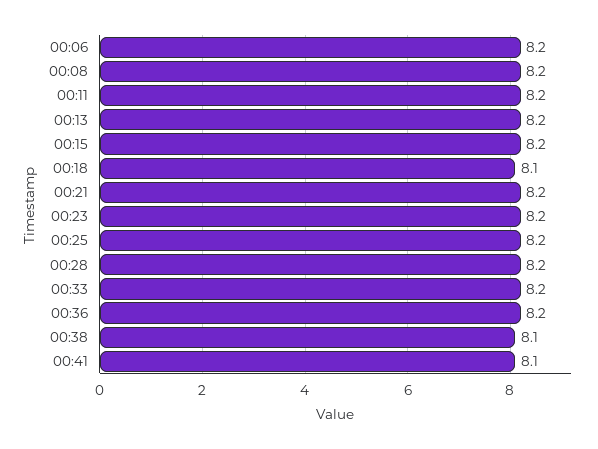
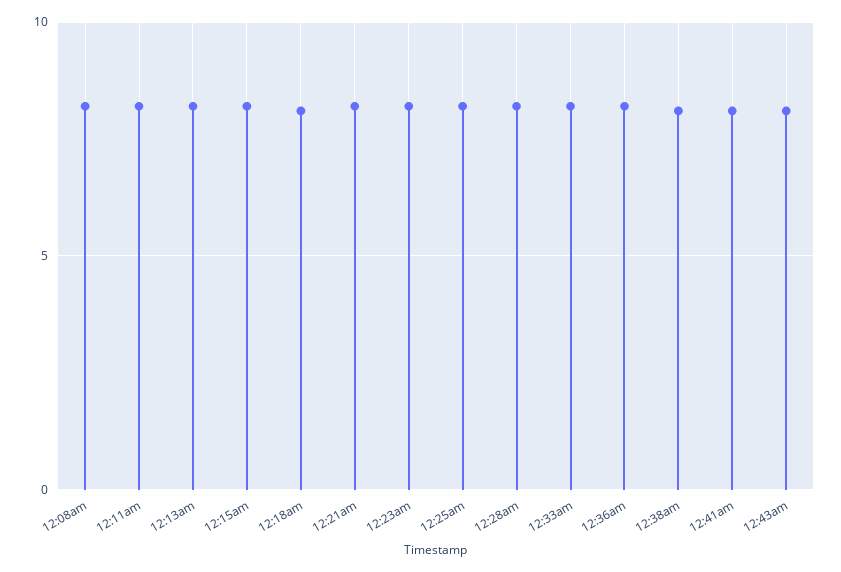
00:06: 8.2 -> none
12:43am: none -> 8

